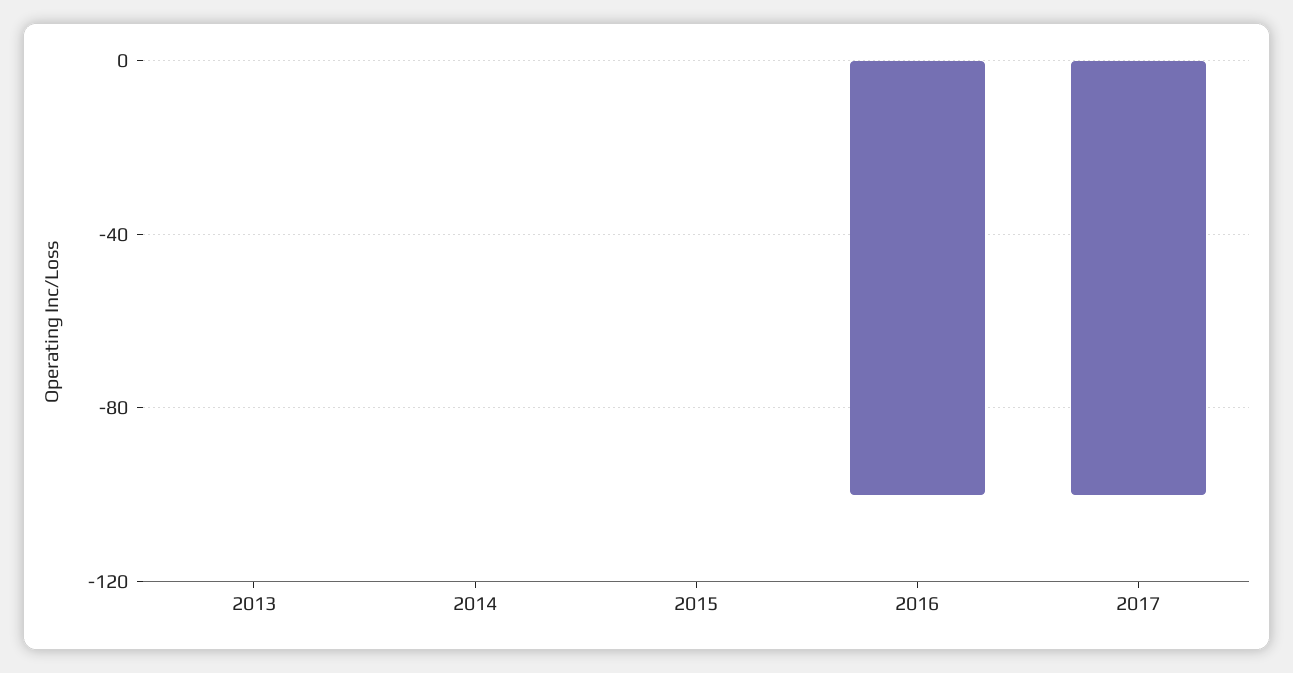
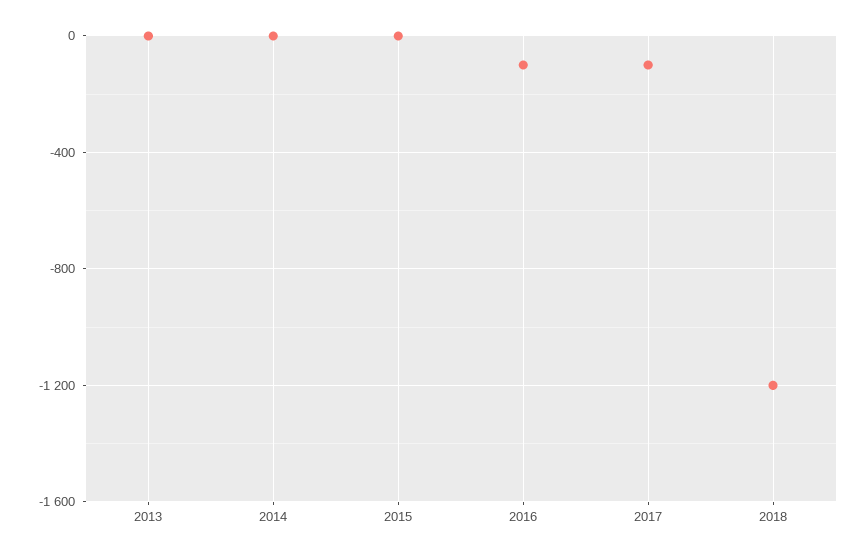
2018: none -> -1200

